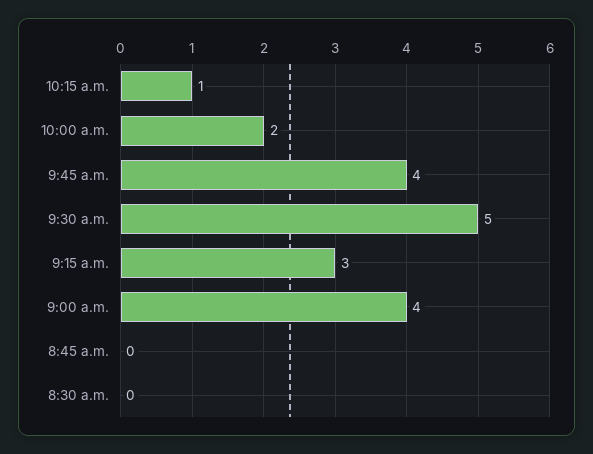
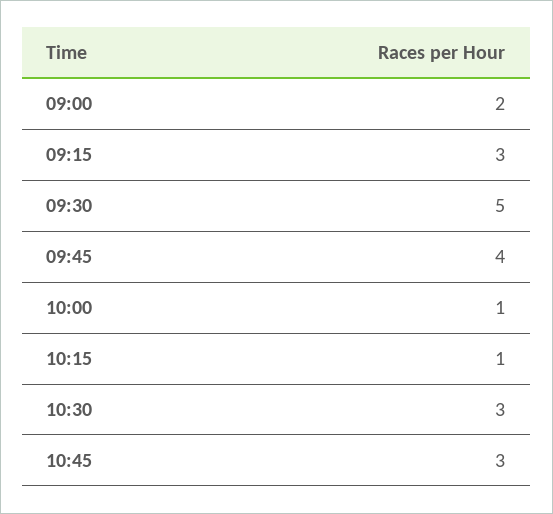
10:00 a.m.: 2 -> 1
9:00 a.m.: 4 -> 2
8:45 a.m.: 0 -> none
8:30 a.m.: 0 -> none
10:30: none -> 3
10:45: none -> 3

